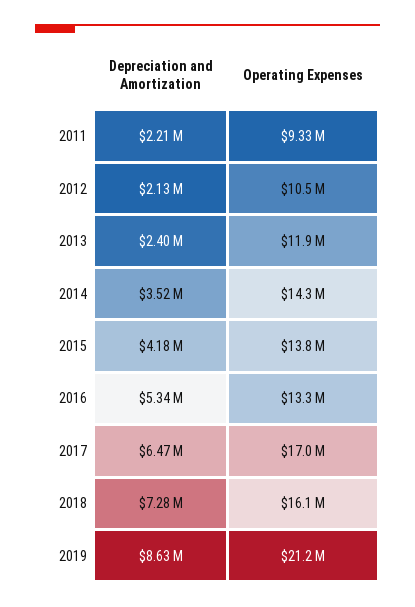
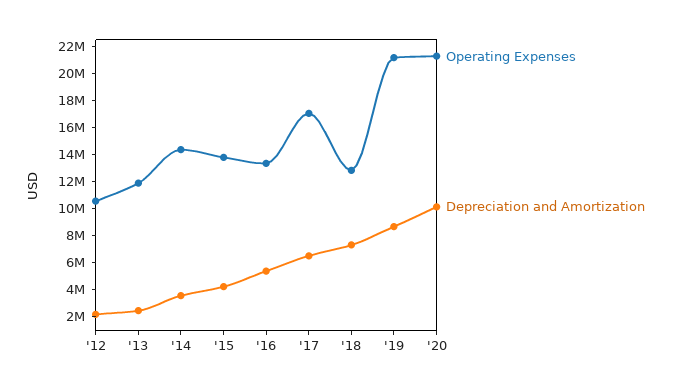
Depreciation and Amortization, 2011: 2210000 -> none
Operating Expenses, 2011: 9330000 -> none
Operating Expenses, 2018: 16100000 -> 13000000
Operating Expenses, '20: none -> 21000000
Depreciation and Amortization, '20: none -> 10000000

